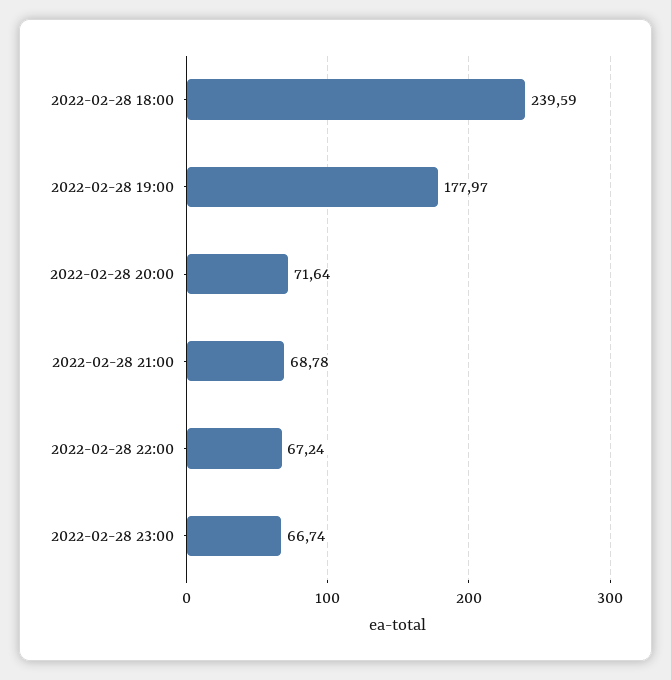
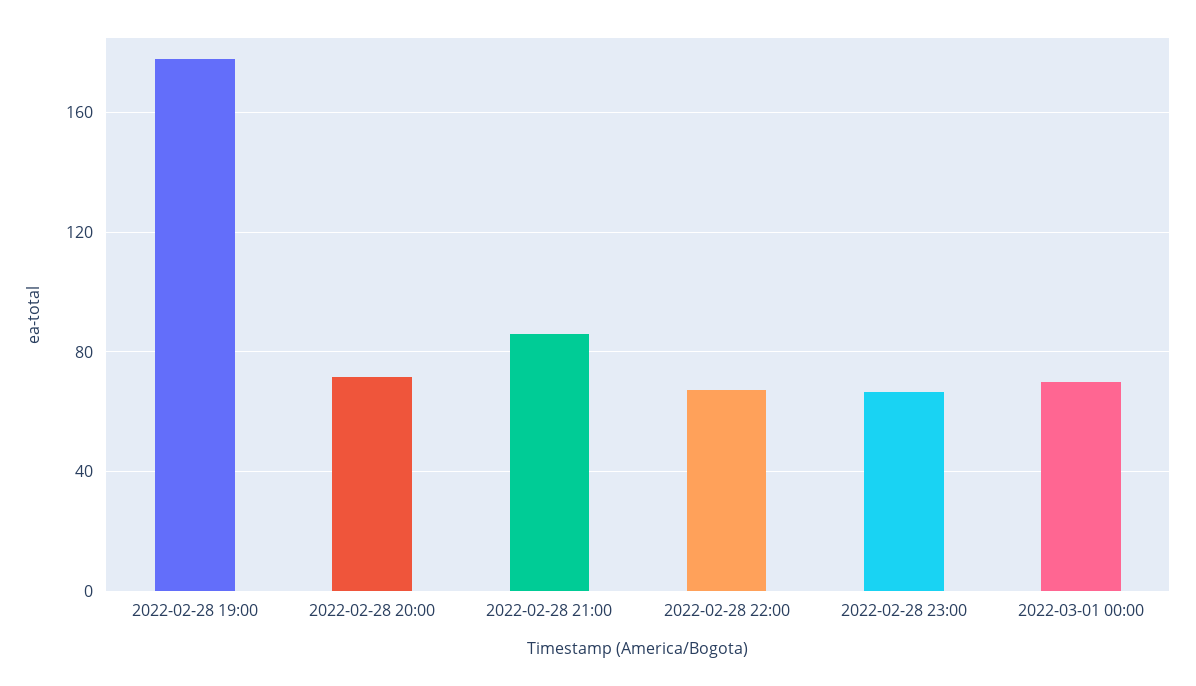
2022-02-28 18:00: 239.59 -> none
2022-02-28 21:00: 68.78 -> 85
2022-03-01 00:00: none -> 70

